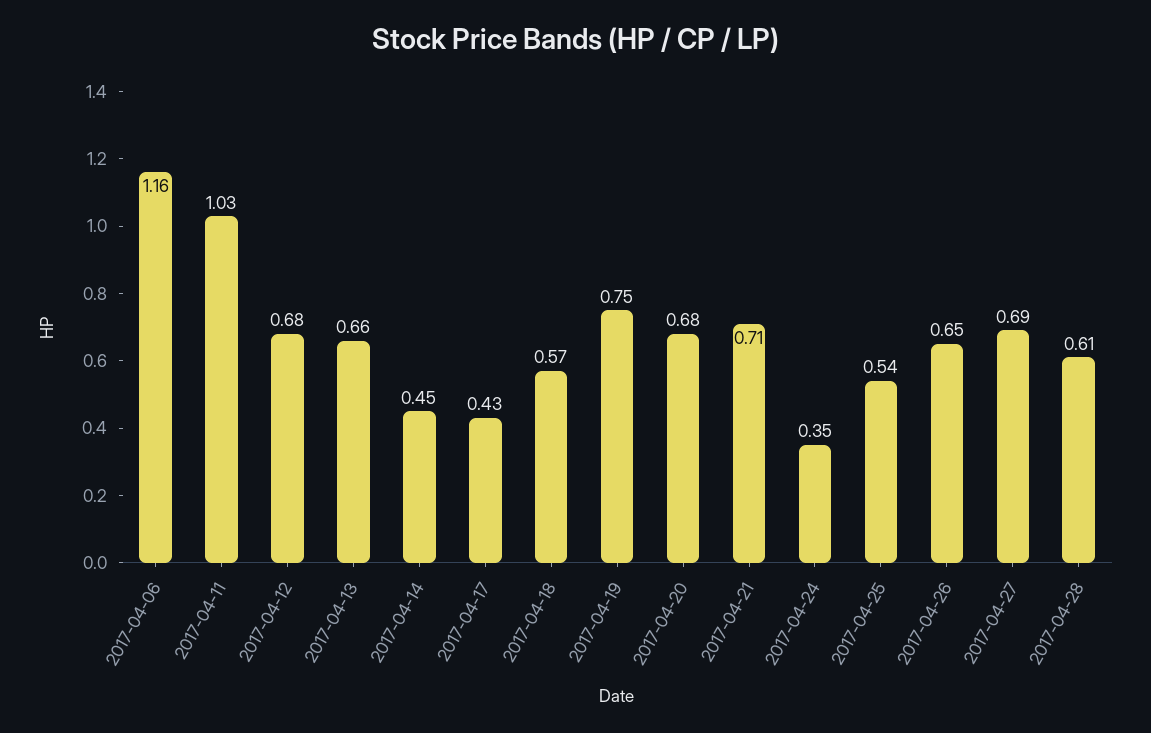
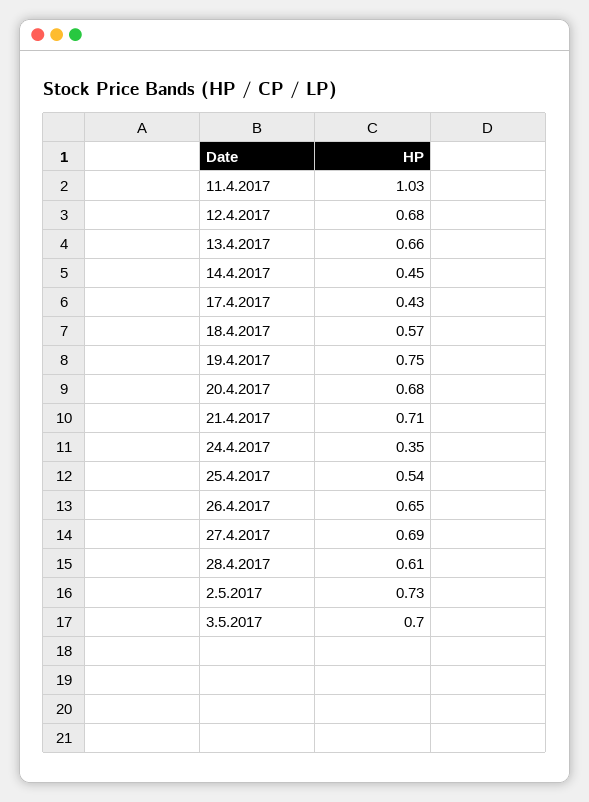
2017-04-06: 1.16 -> none
2.5.2017: none -> 0.73
3.5.2017: none -> 0.7

